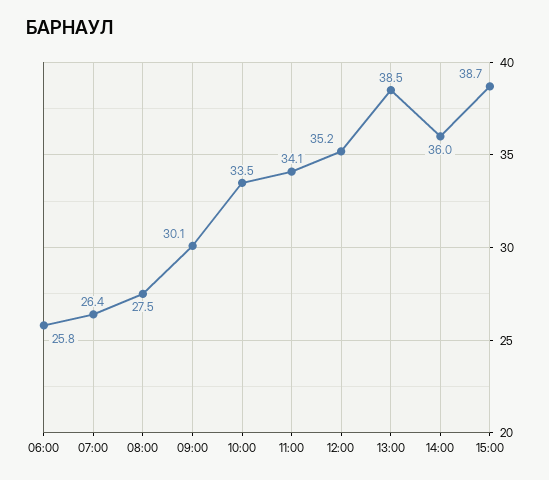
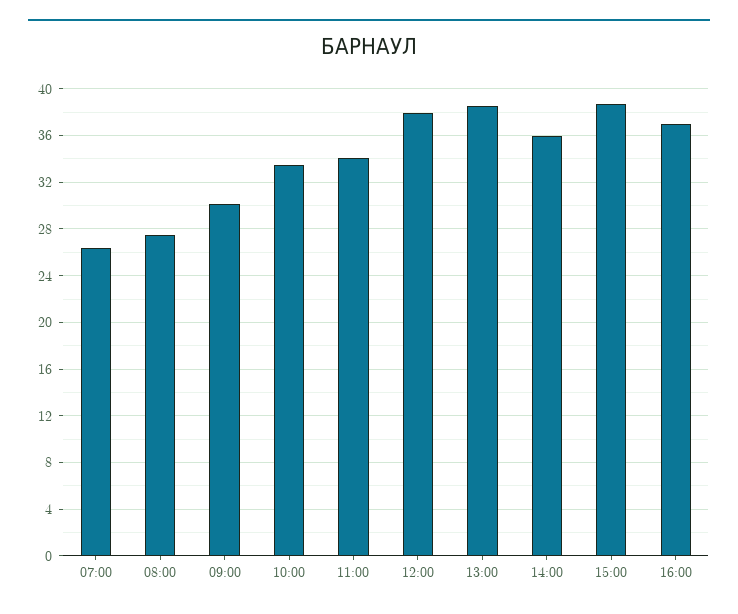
06:00: 25.8 -> none
12:00: 35.2 -> 38
16:00: none -> 37

